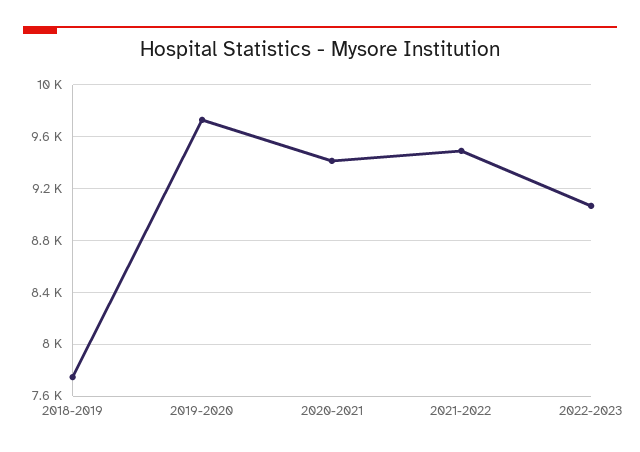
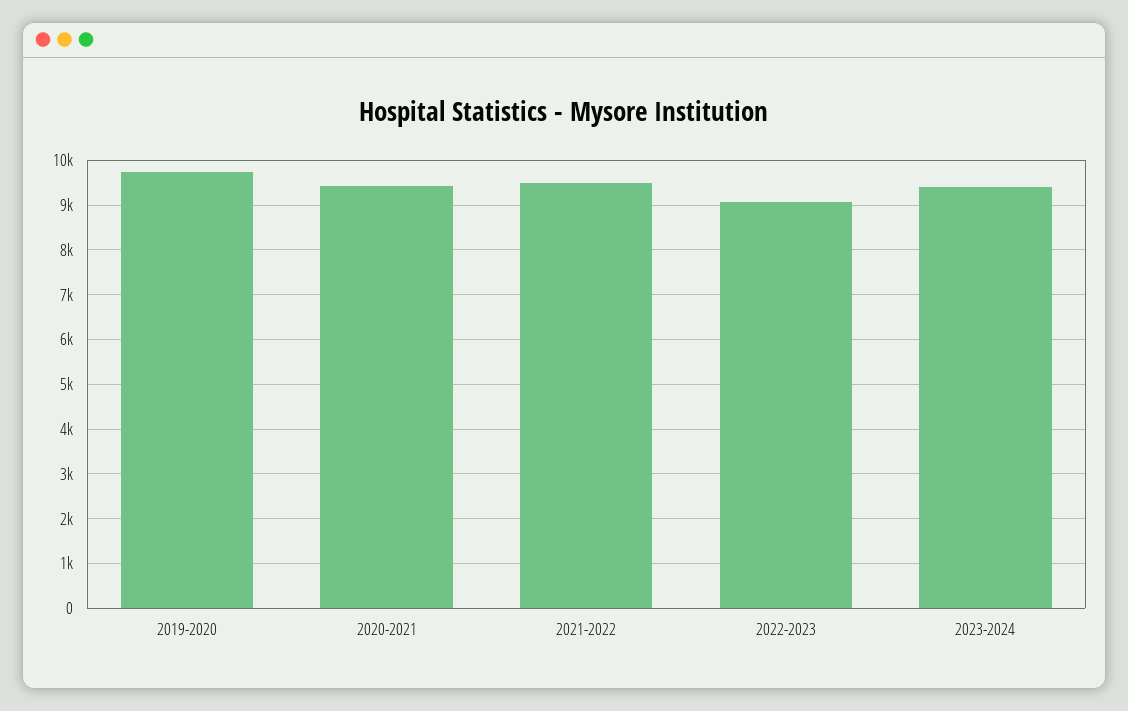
2018-2019: 7750 -> none
2023-2024: none -> 9400

